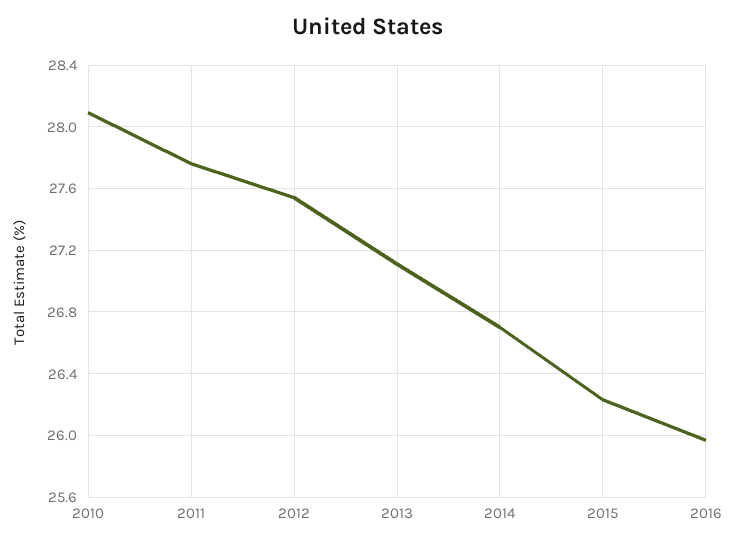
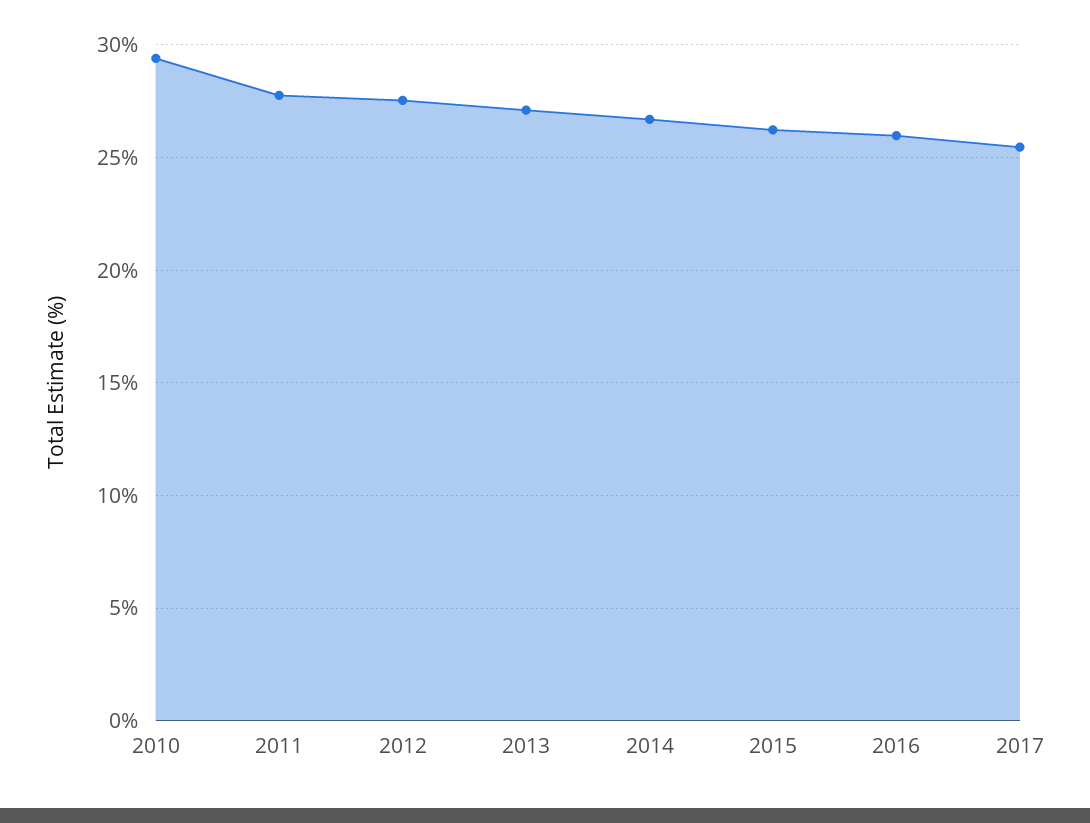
2010: 28.1 -> 29.5
2017: none -> 25.5

